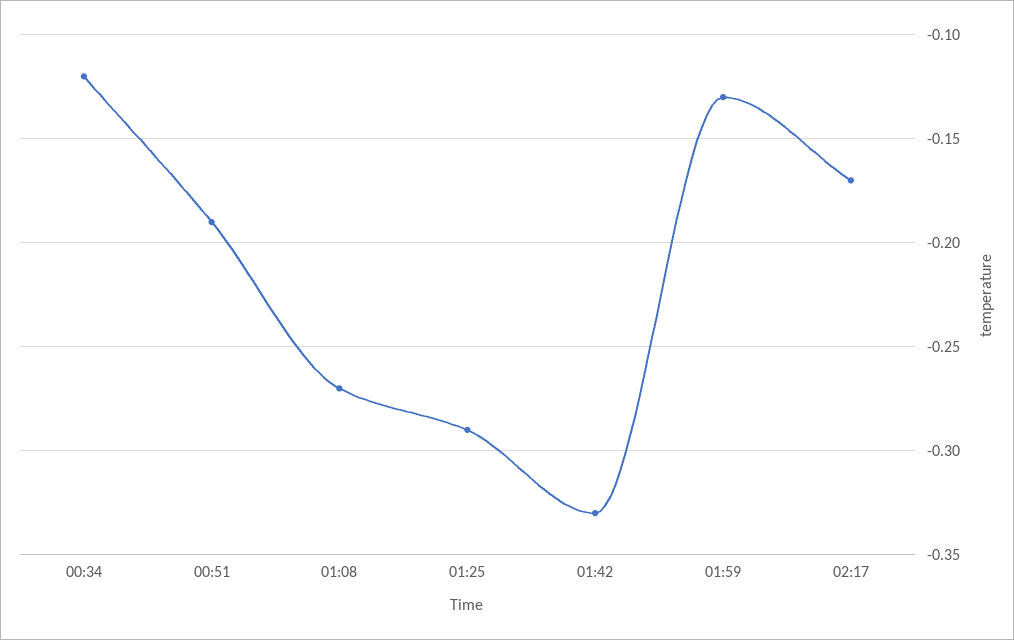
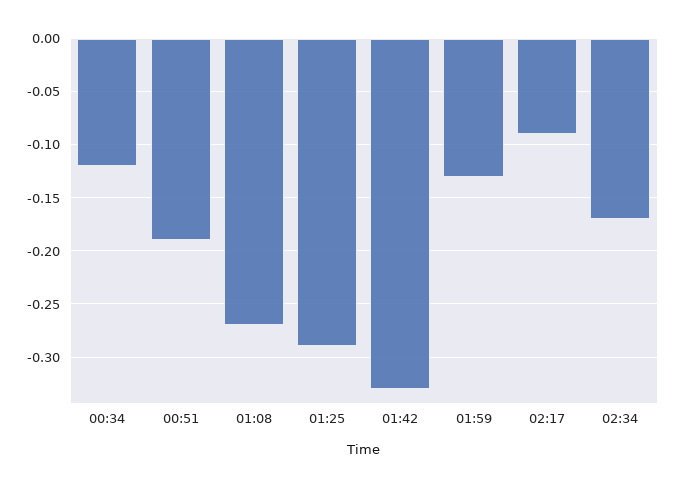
02:17: -0.17 -> -0.09
02:34: none -> -0.17

